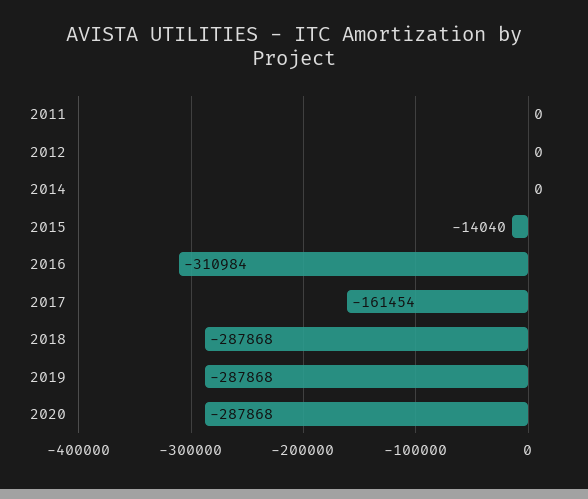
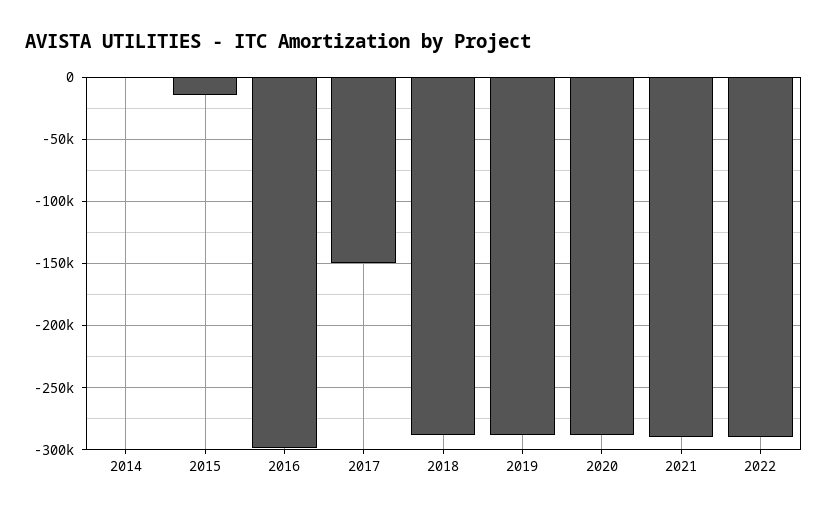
2011: 0 -> none
2012: 0 -> none
2016: -310984 -> -300000
2017: -161454 -> -150000
2021: none -> -290000
2022: none -> -290000

